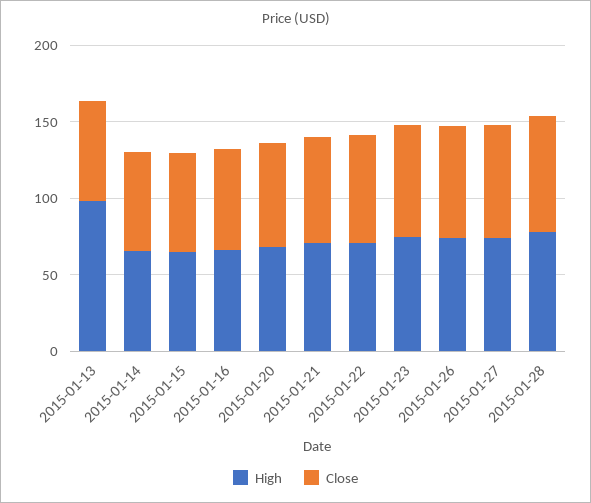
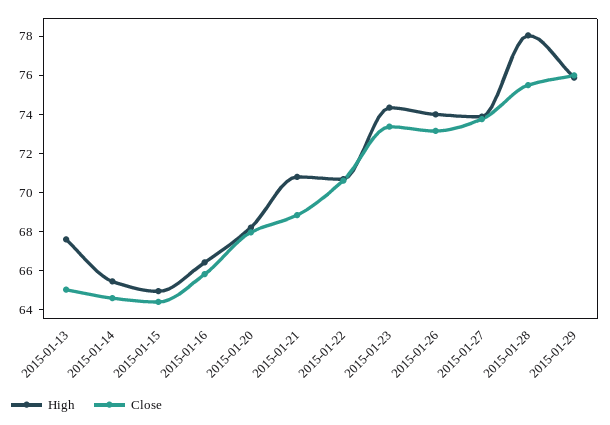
High, 2015-01-13: 100 -> 67.5
High, 2015-01-29: none -> 76
Close, 2015-01-29: none -> 76

